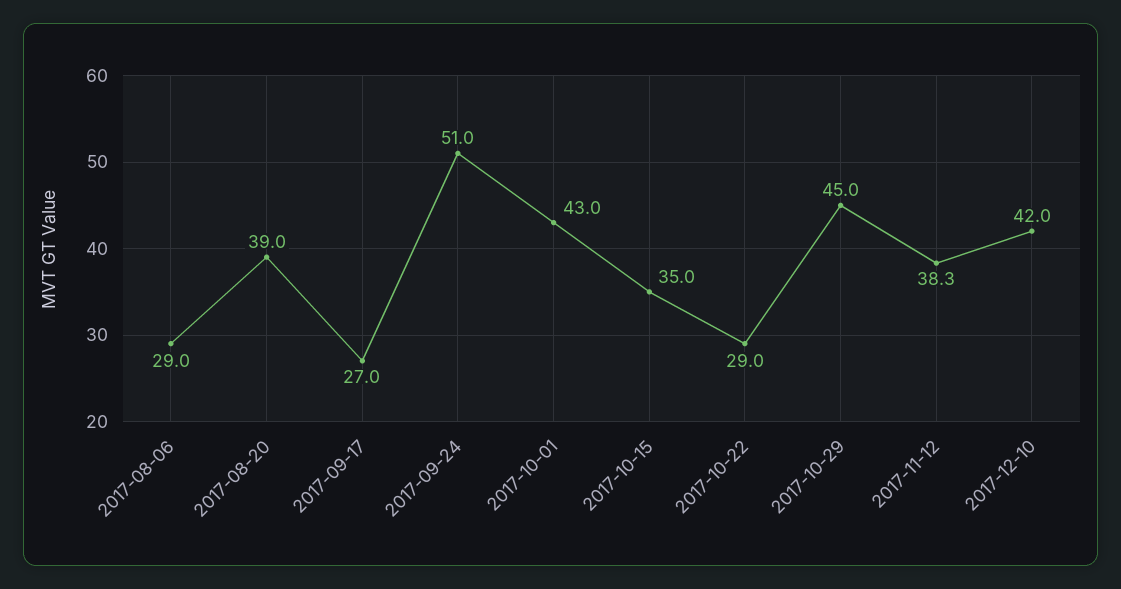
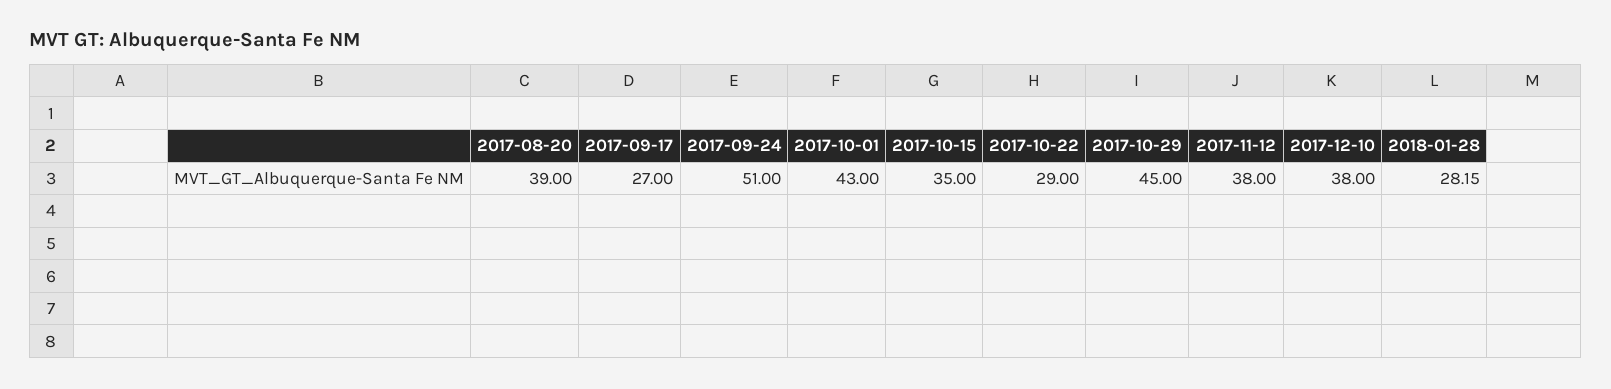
2017-08-06: 29 -> none
2017-11-12: 38.3 -> 38
2017-12-10: 42 -> 38
2018-01-28: none -> 28.15

